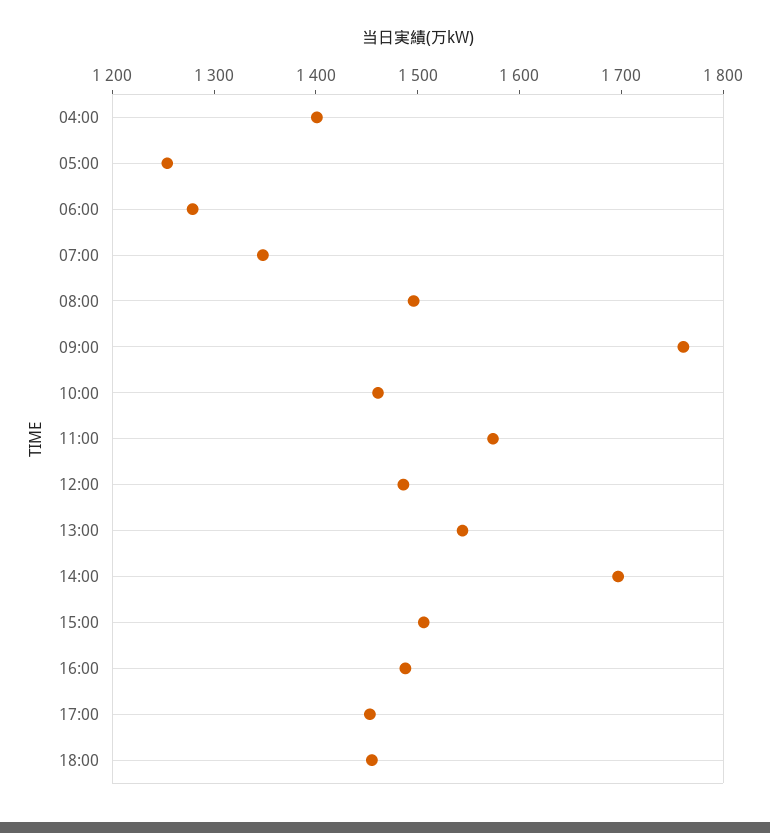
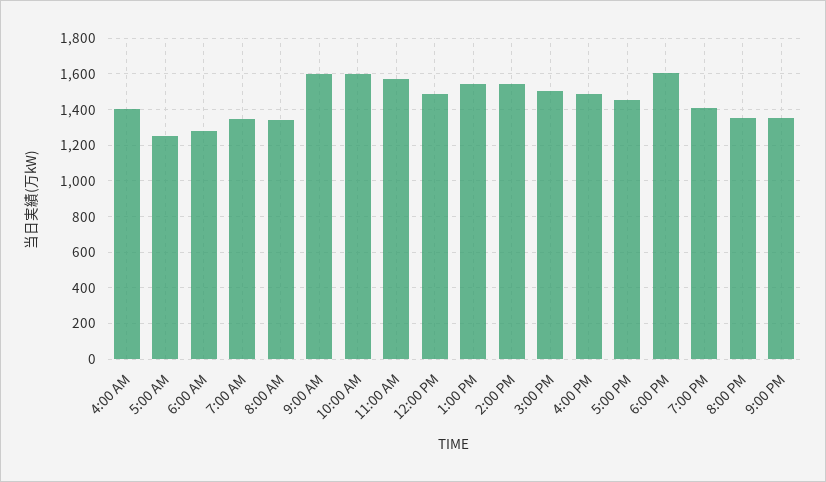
08:00: 1500 -> 1350
09:00: 1760 -> 1600
10:00: 1460 -> 1600
14:00: 1700 -> 1550
18:00: 1460 -> 1600
7:00 PM: none -> 1400
8:00 PM: none -> 1350
9:00 PM: none -> 1350

